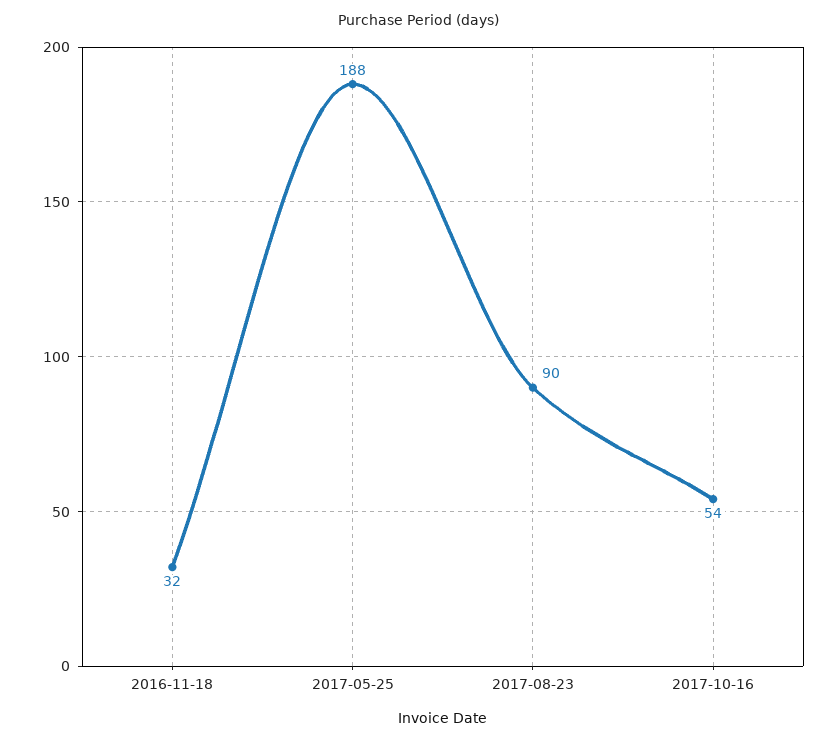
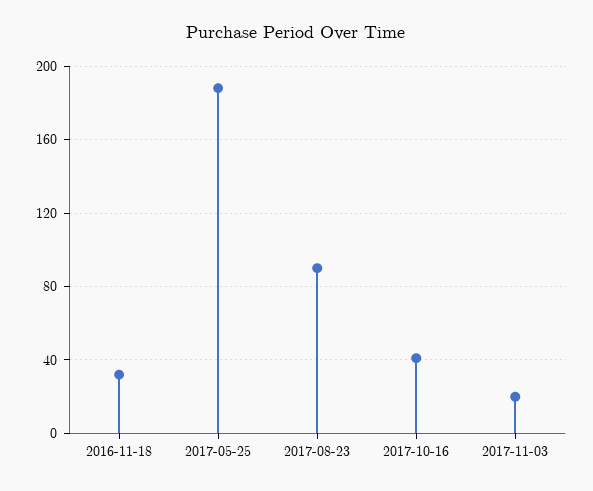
2017-10-16: 54 -> 40
2017-11-03: none -> 20

